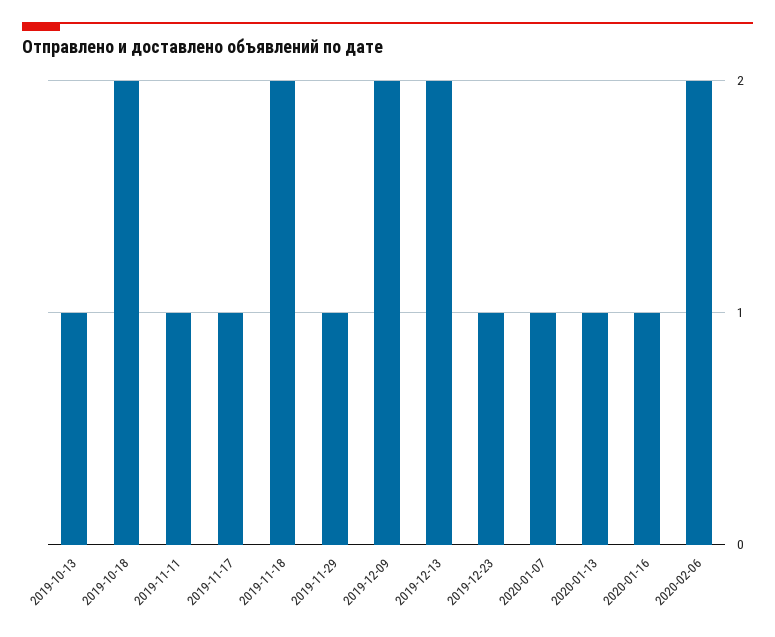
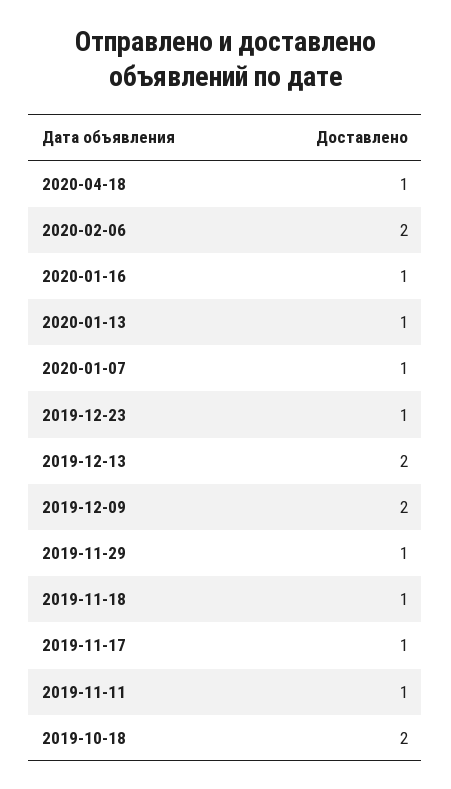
2019-10-13: 1 -> none
2019-11-18: 2 -> 1
2020-04-18: none -> 1

